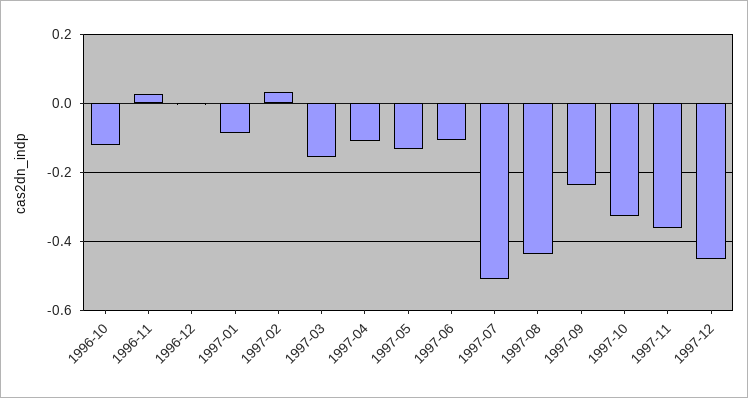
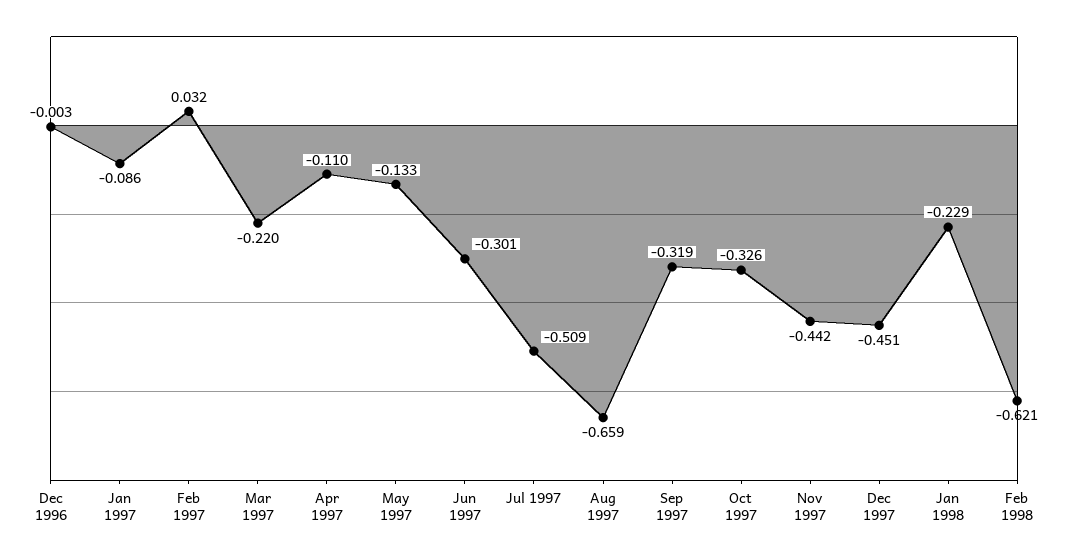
1996-10: -0.12 -> none
1996-11: 0.02 -> none
1997-03: -0.16 -> -0.22
1997-06: -0.1 -> -0.301
1997-08: -0.44 -> -0.659
1997-09: -0.24 -> -0.319
1997-11: -0.36 -> -0.442
Jan 1998: none -> -0.229
Feb 1998: none -> -0.621

